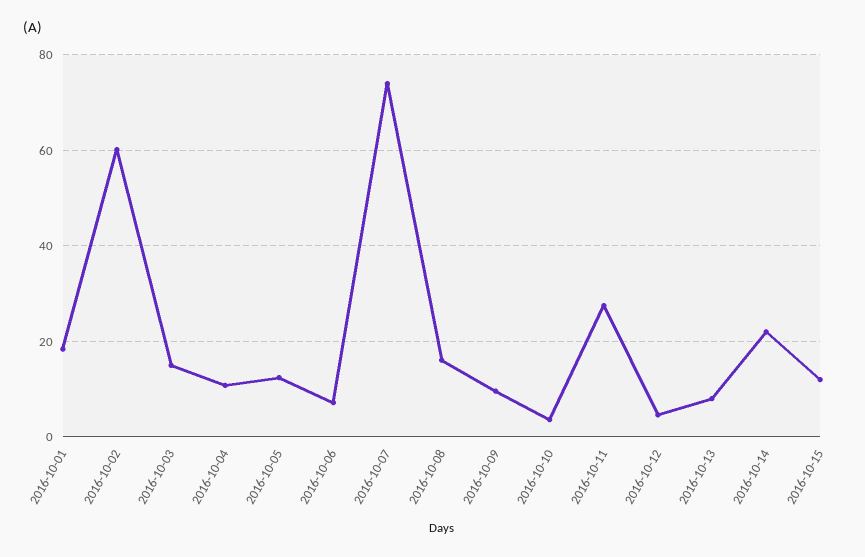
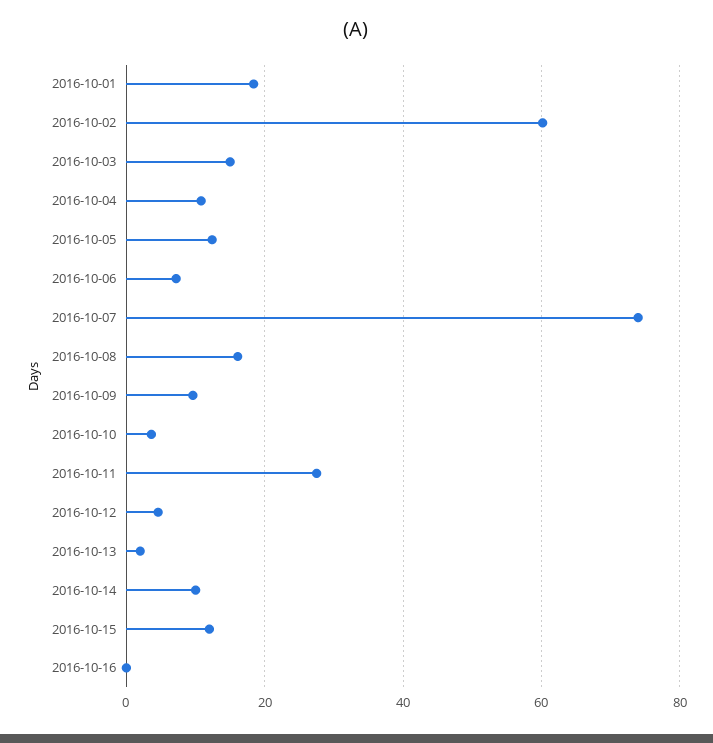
2016-10-13: 8 -> 2
2016-10-14: 22 -> 10
2016-10-16: none -> 0

